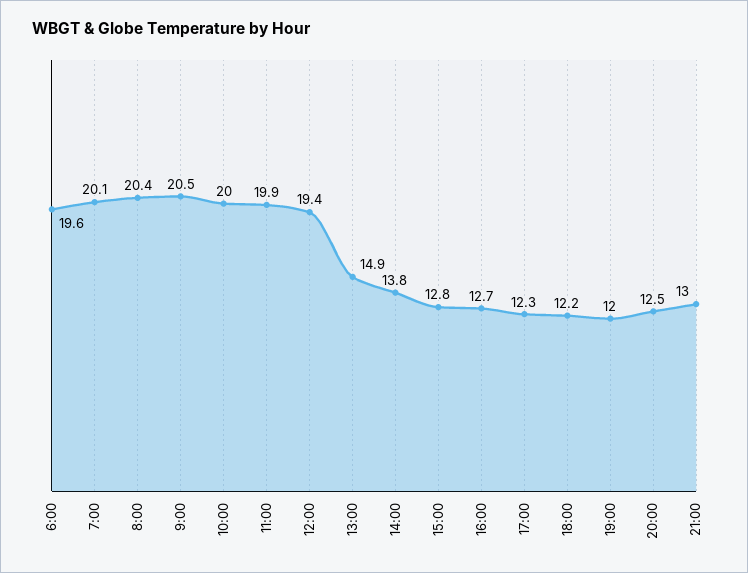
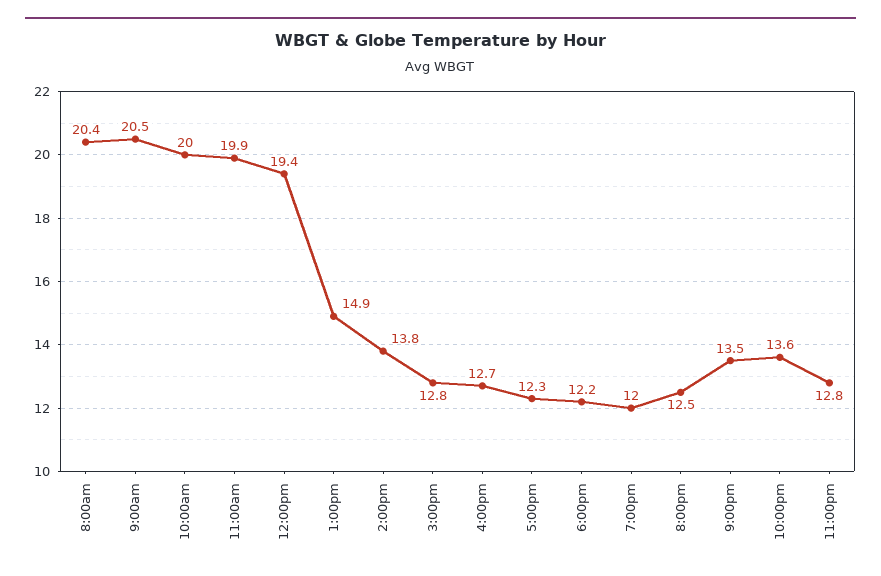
6:00: 19.6 -> none
7:00: 20.1 -> none
21:00: 13 -> 13.5
10:00pm: none -> 13.6
11:00pm: none -> 12.8

